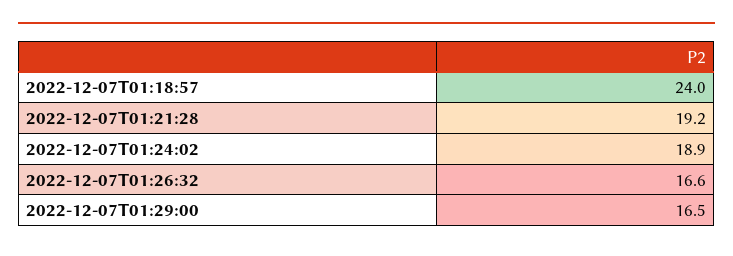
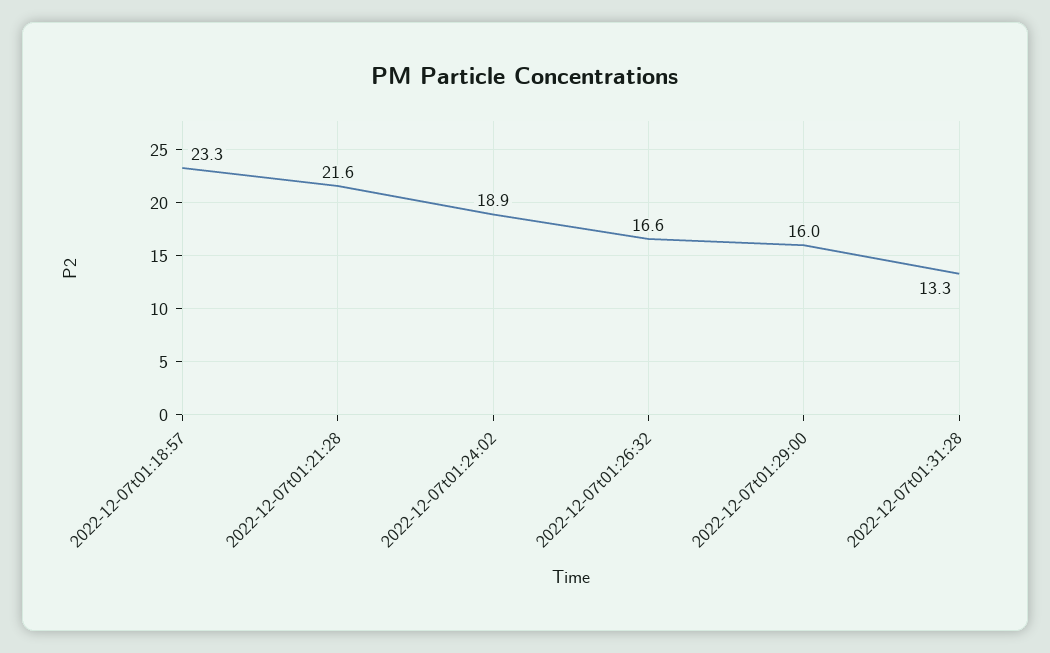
2022-12-07T01:18:57: 24 -> 23.3
2022-12-07T01:21:28: 19.2 -> 21.6
2022-12-07T01:29:00: 16.5 -> 16
2022-12-07t01:31:28: none -> 13.3

